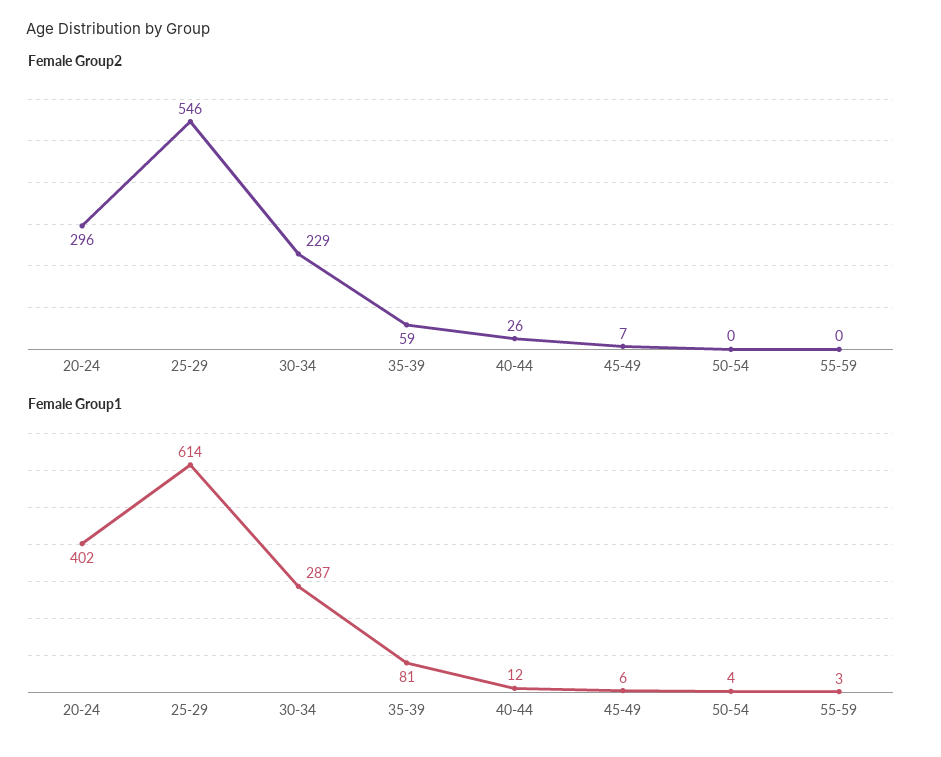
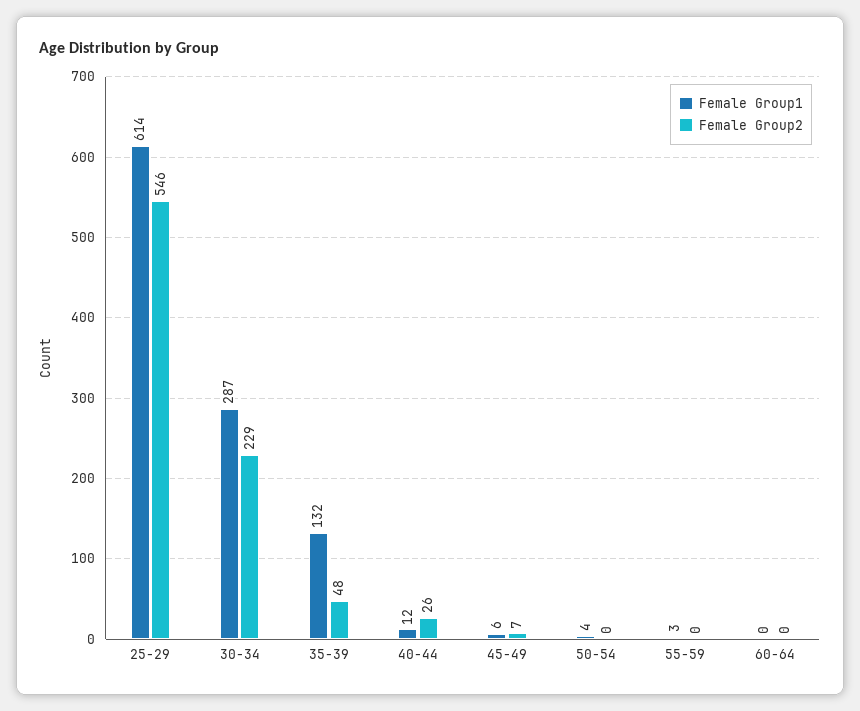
Female Group2, 20-24: 296 -> none
Female Group2, 35-39: 59 -> 48
Female Group1, 20-24: 402 -> none
Female Group1, 35-39: 81 -> 132
Female Group1, 60-64: none -> 0
Female Group2, 60-64: none -> 0

